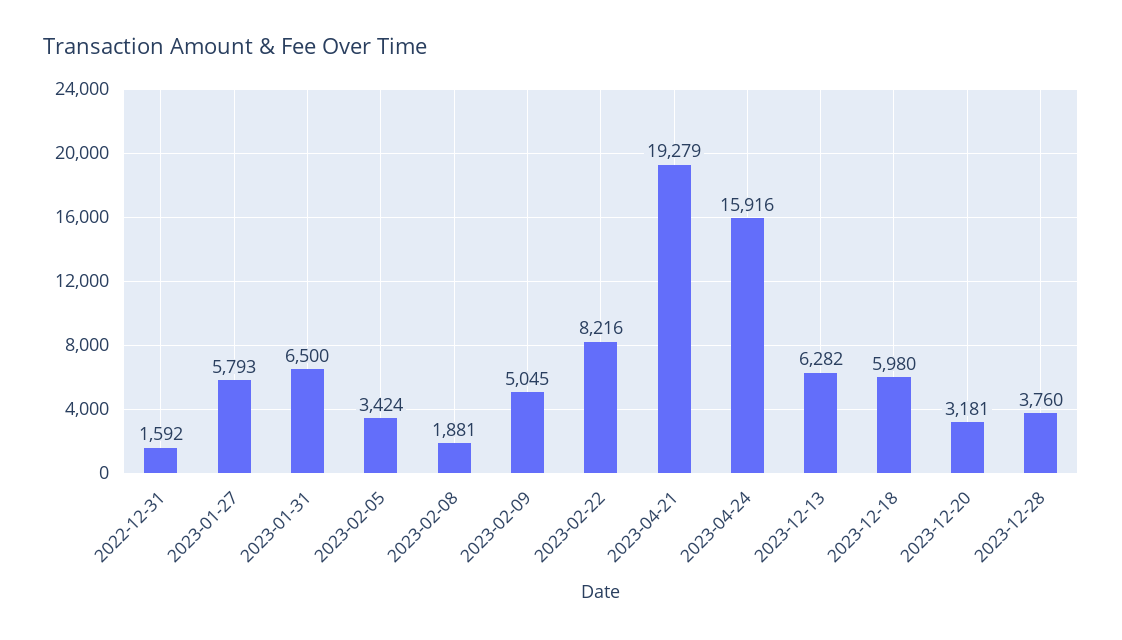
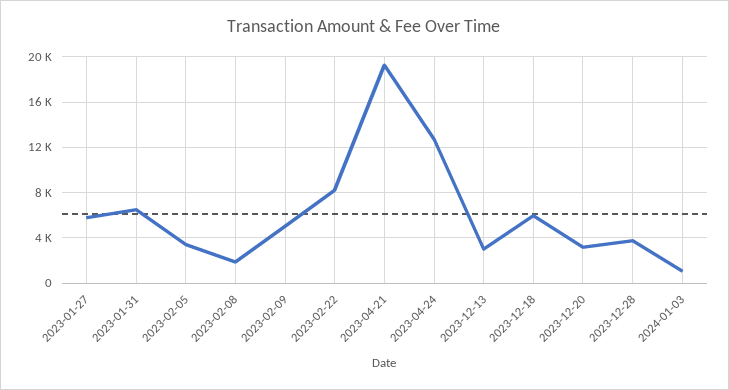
2022-12-31: 1592 -> none
2023-04-24: 15916 -> 13000
2023-12-13: 6282 -> 3000
2024-01-03: none -> 1000

